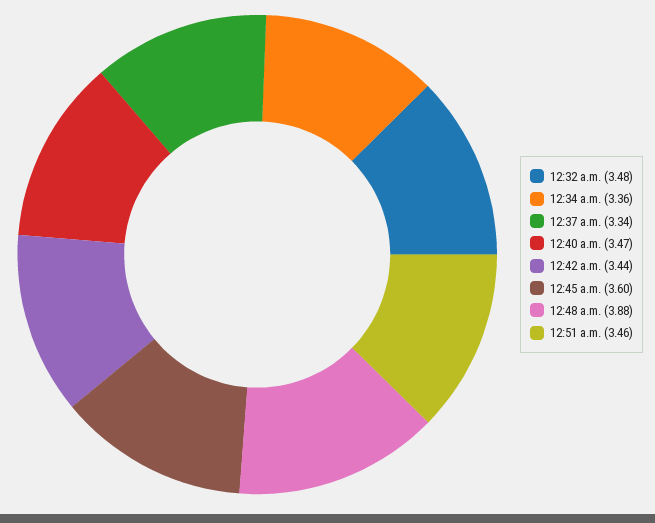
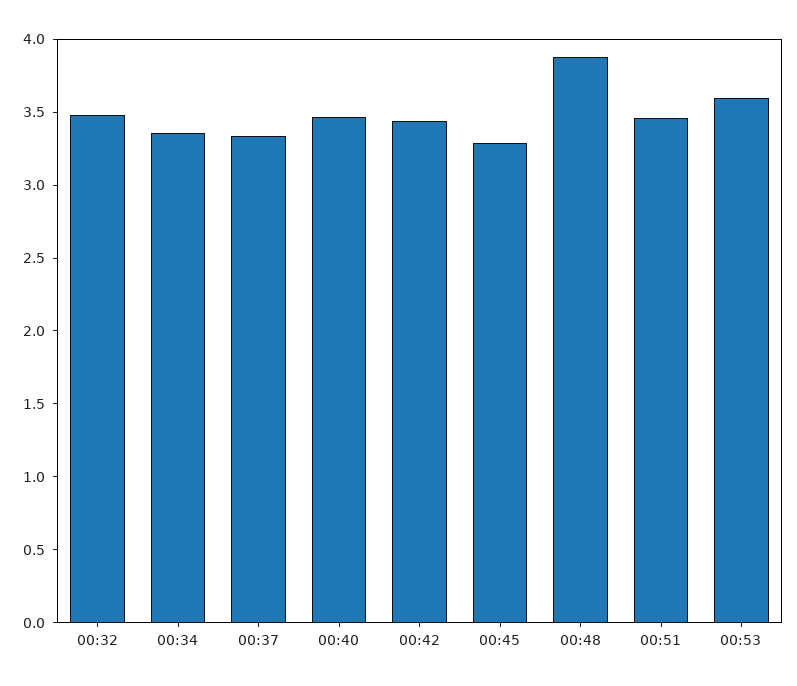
12:45 a.m.: 3.6 -> 3.3
00:53: none -> 3.6

